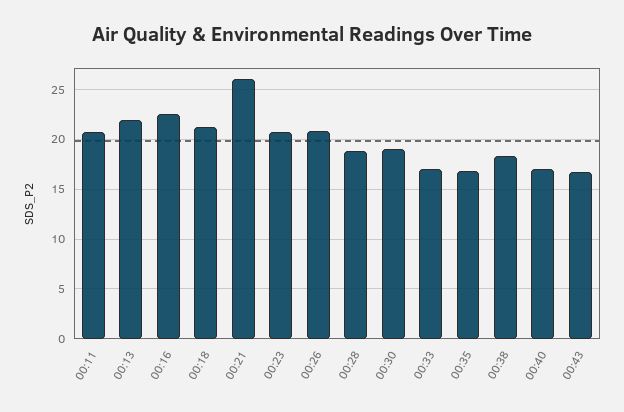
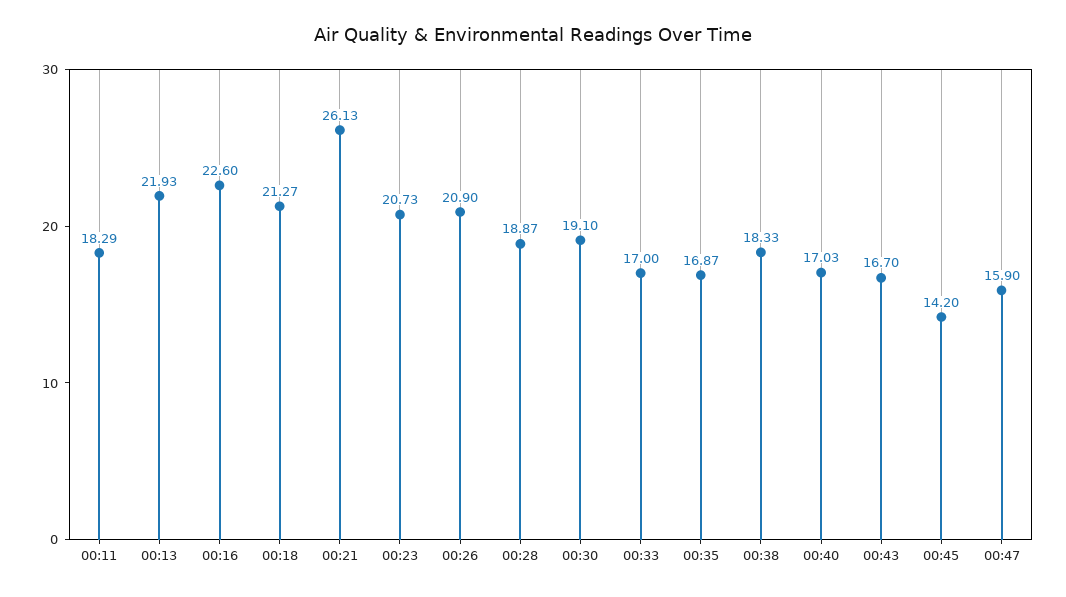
00:11: 21 -> 18.29
00:45: none -> 14.2
00:47: none -> 15.9

